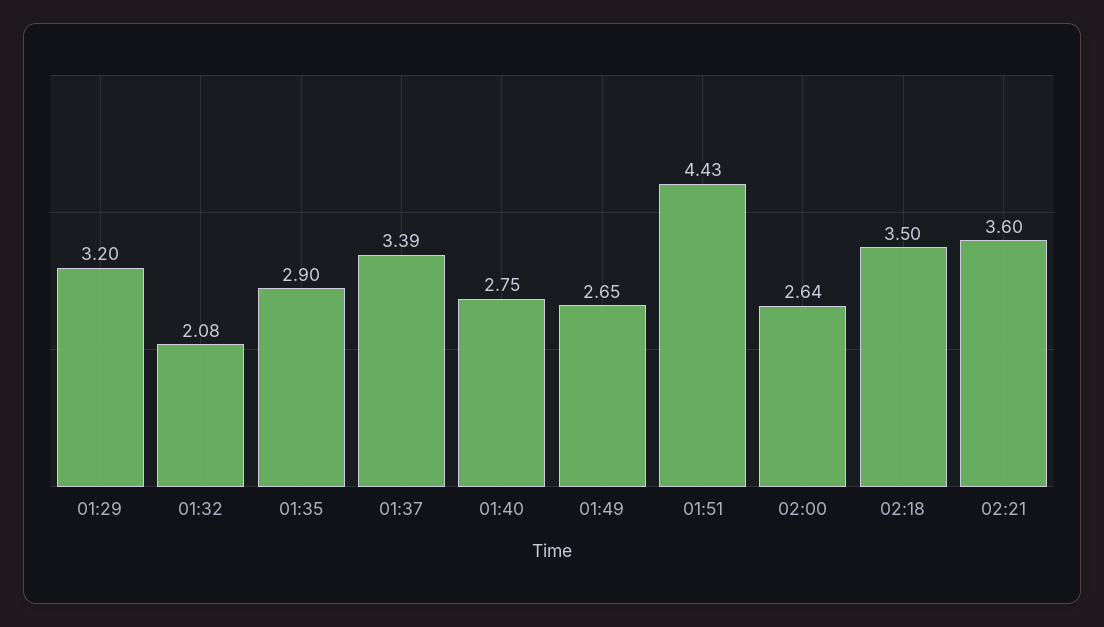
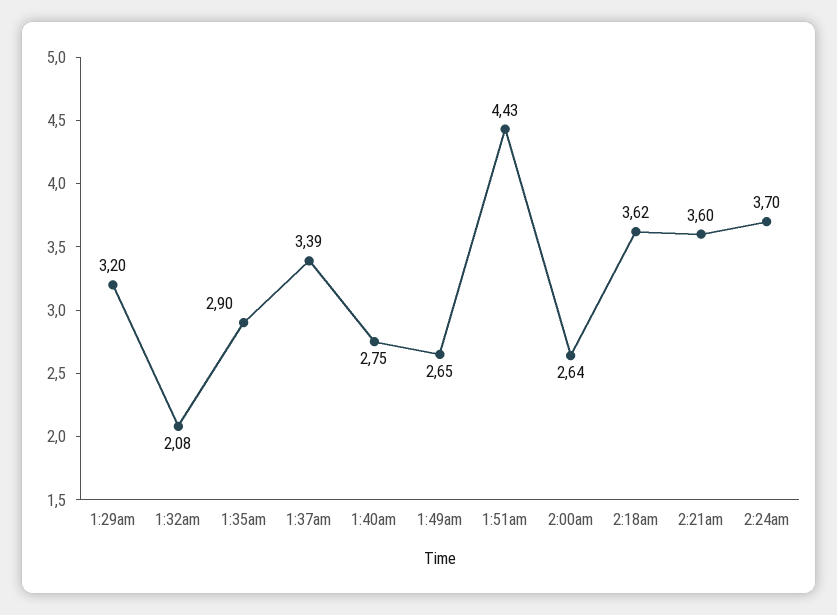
02:18: 3.5 -> 3.62
2:24am: none -> 3.7

